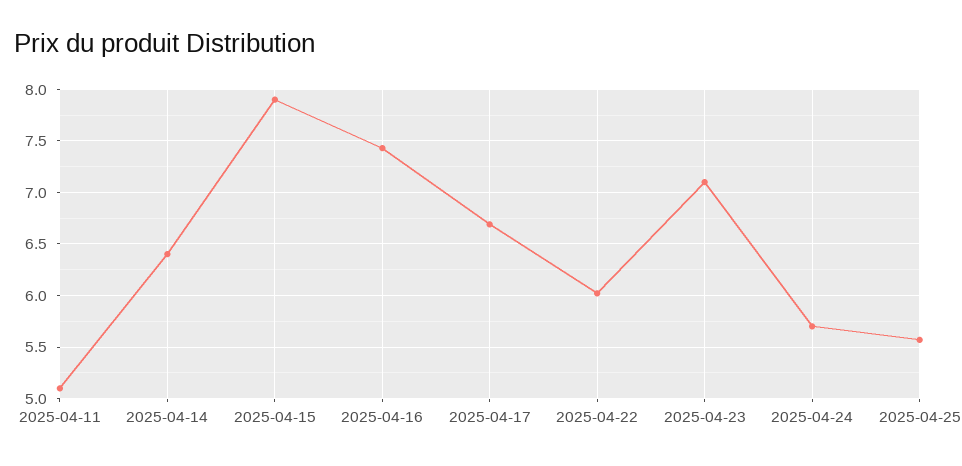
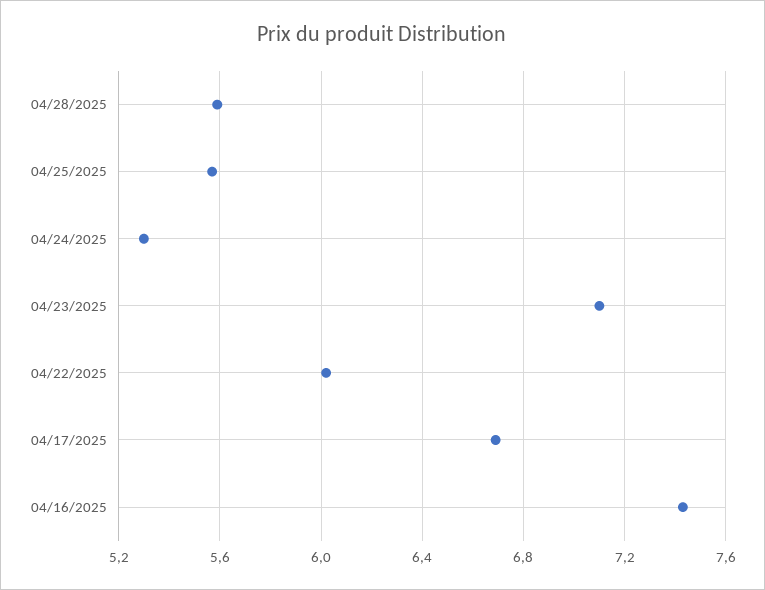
2025-04-11: 5.1 -> none
2025-04-14: 6.4 -> none
2025-04-15: 7.9 -> none
2025-04-24: 5.7 -> 5.3
04/28/2025: none -> 5.6

